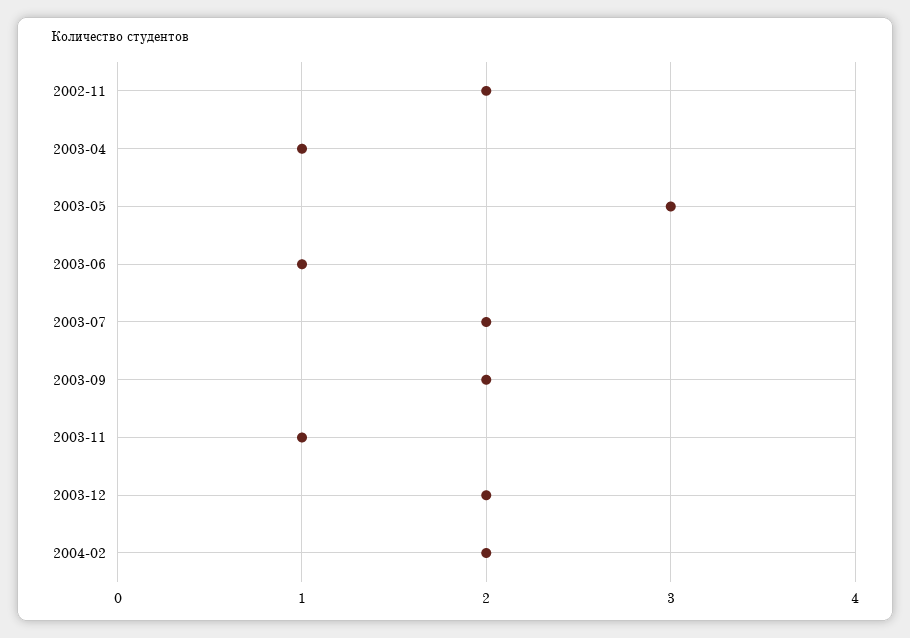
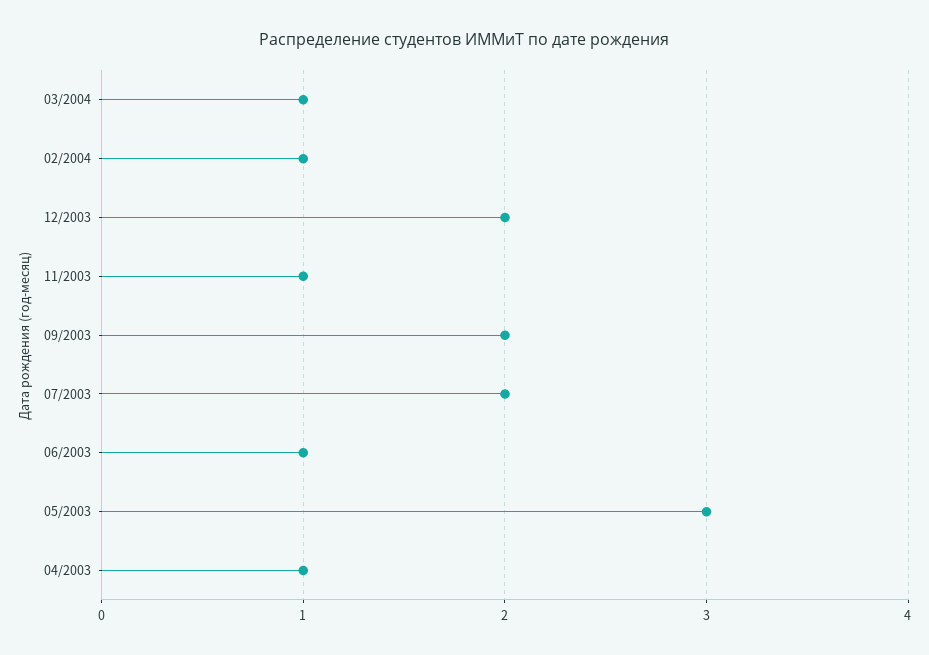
2002-11: 2 -> none
2004-02: 2 -> 1
03/2004: none -> 1

